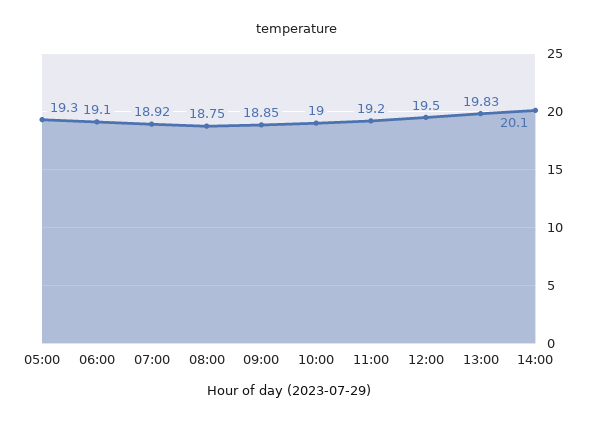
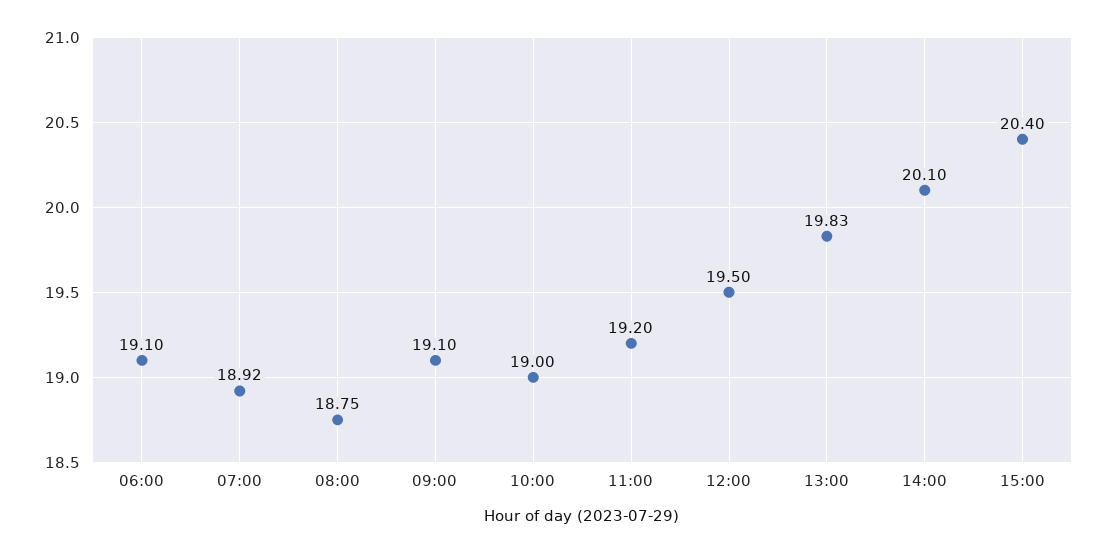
05:00: 19.3 -> none
09:00: 18.85 -> 19.1
15:00: none -> 20.4

